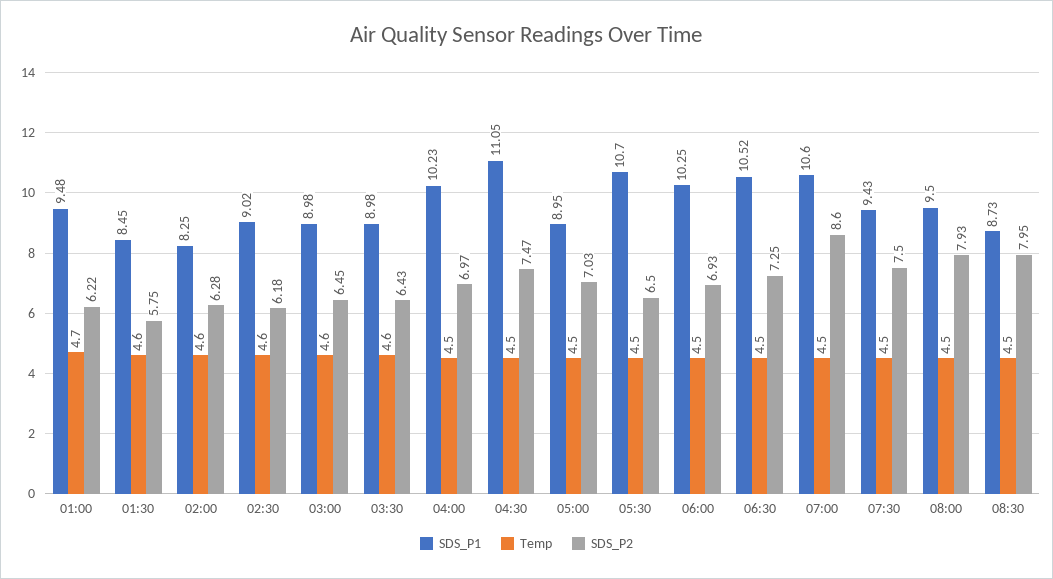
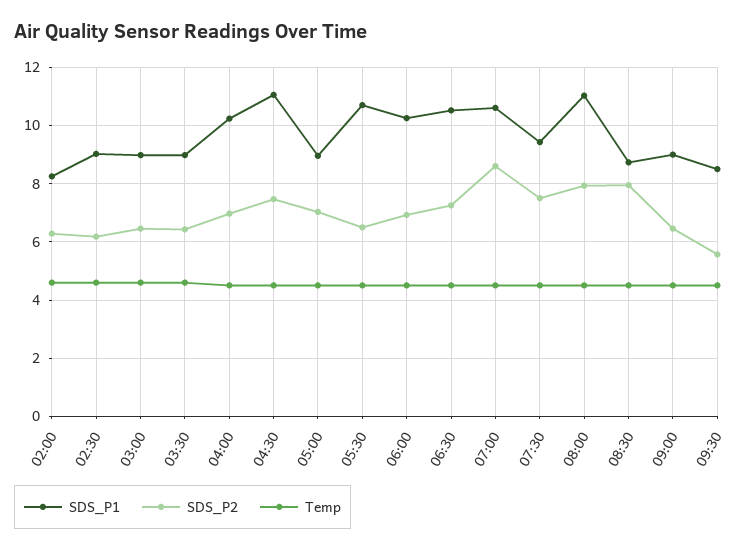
SDS_P1, 01:00: 9.48 -> none
Temp, 01:00: 4.7 -> none
SDS_P2, 01:00: 6.22 -> none
SDS_P1, 01:30: 8.45 -> none
Temp, 01:30: 4.6 -> none
SDS_P2, 01:30: 5.75 -> none
SDS_P1, 08:00: 9.5 -> 11
SDS_P1, 09:00: none -> 9
SDS_P2, 09:00: none -> 6.5
Temp, 09:00: none -> 4.5
SDS_P1, 09:30: none -> 8.5
SDS_P2, 09:30: none -> 5.5
Temp, 09:30: none -> 4.5

